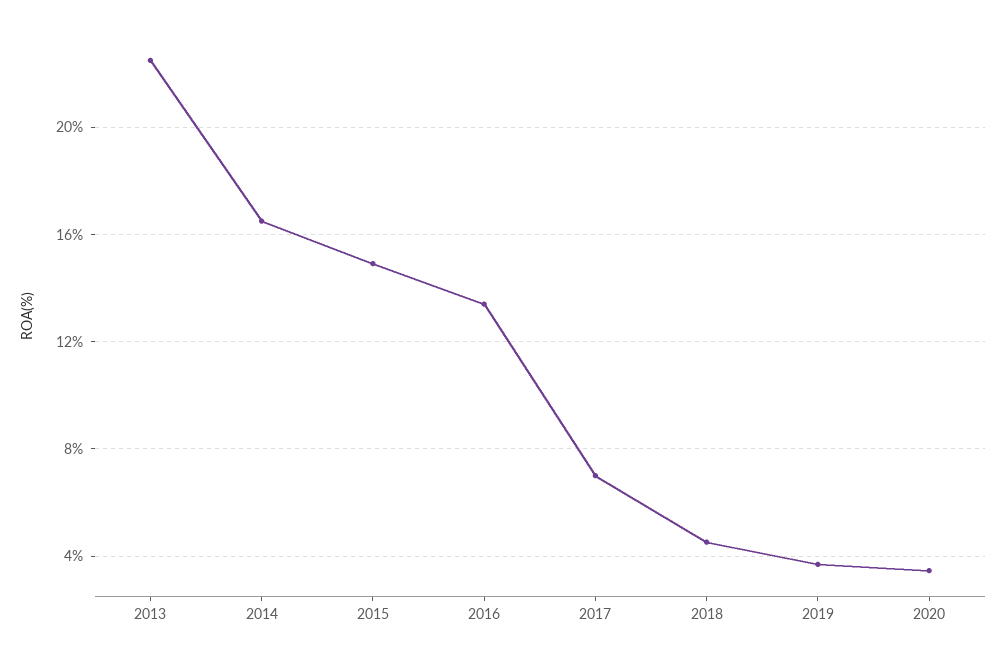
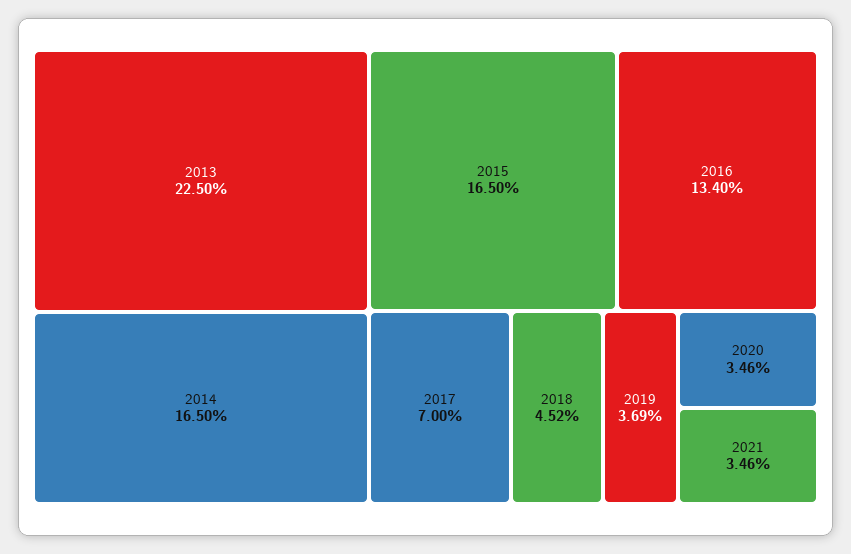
2015: 15 -> 16.5
2021: none -> 3.46

